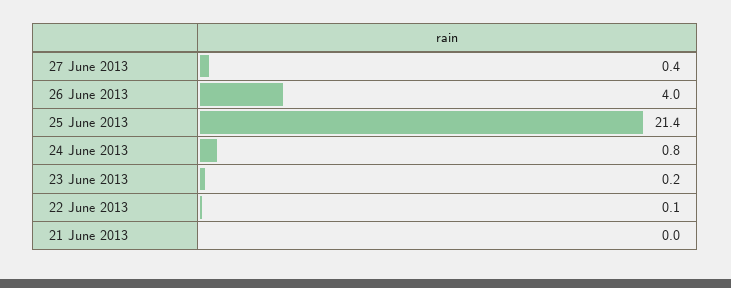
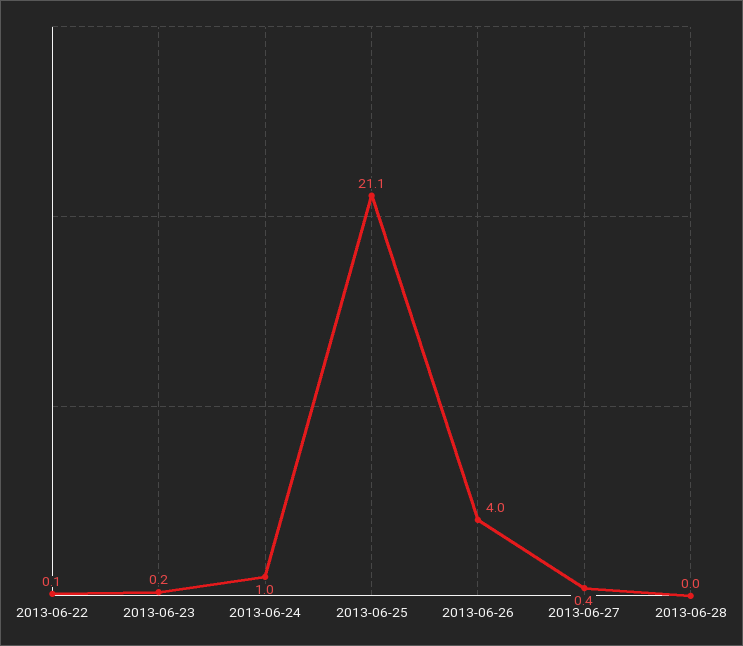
25 June 2013: 21.4 -> 21.1
24 June 2013: 0.8 -> 1
21 June 2013: 0 -> none
2013-06-28: none -> 0

